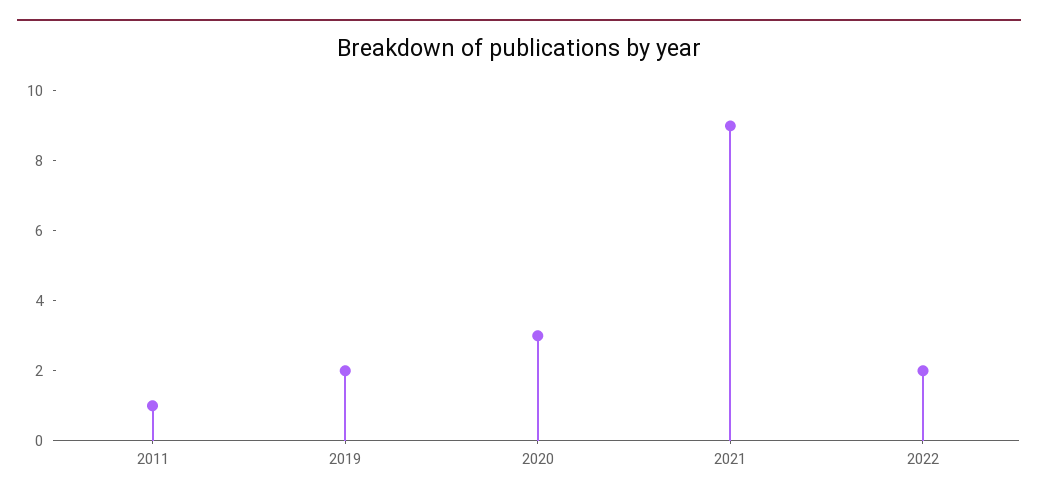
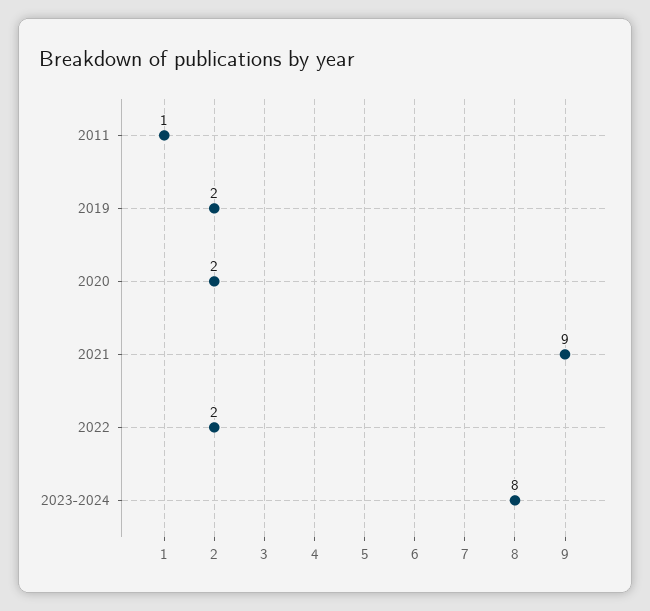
2020: 3 -> 2
2023-2024: none -> 8

